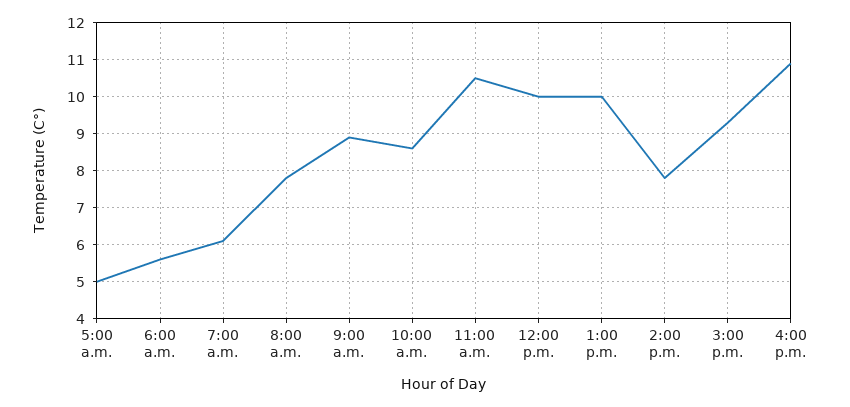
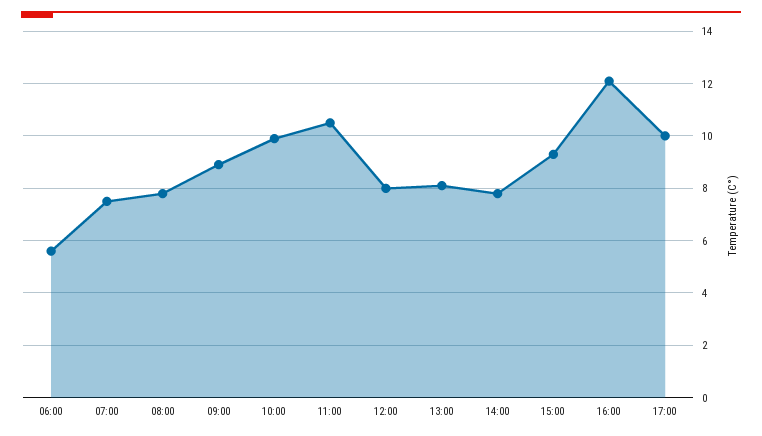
5:00 a.m.: 5 -> none
7:00 a.m.: 6 -> 7.5
10:00 a.m.: 8.5 -> 10
12:00 p.m.: 10 -> 8
1:00 p.m.: 10 -> 8
4:00 p.m.: 11 -> 12
17:00: none -> 10

